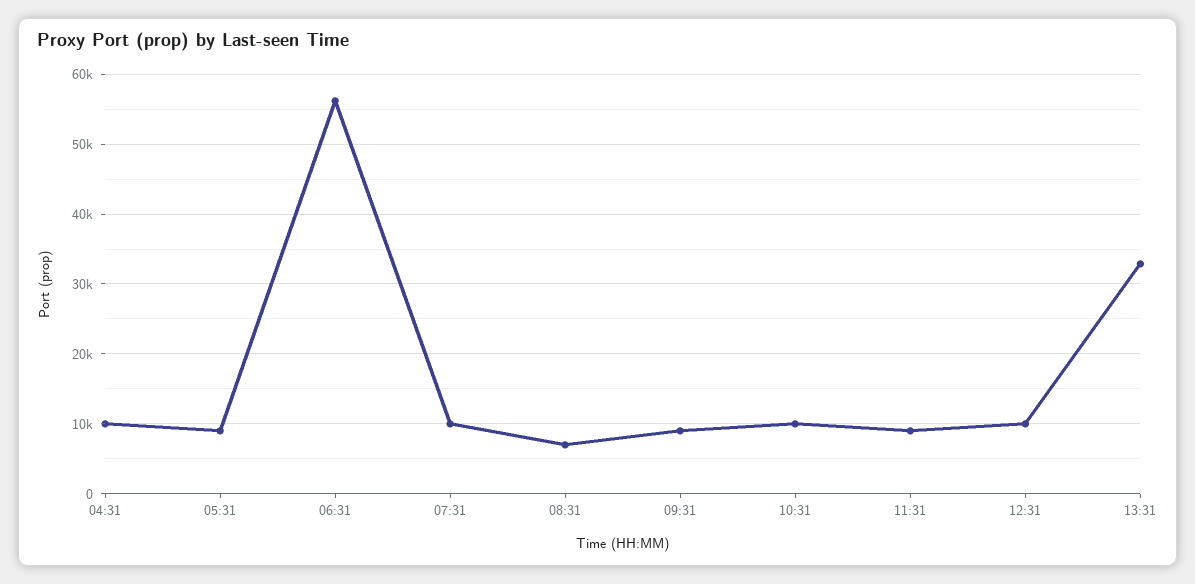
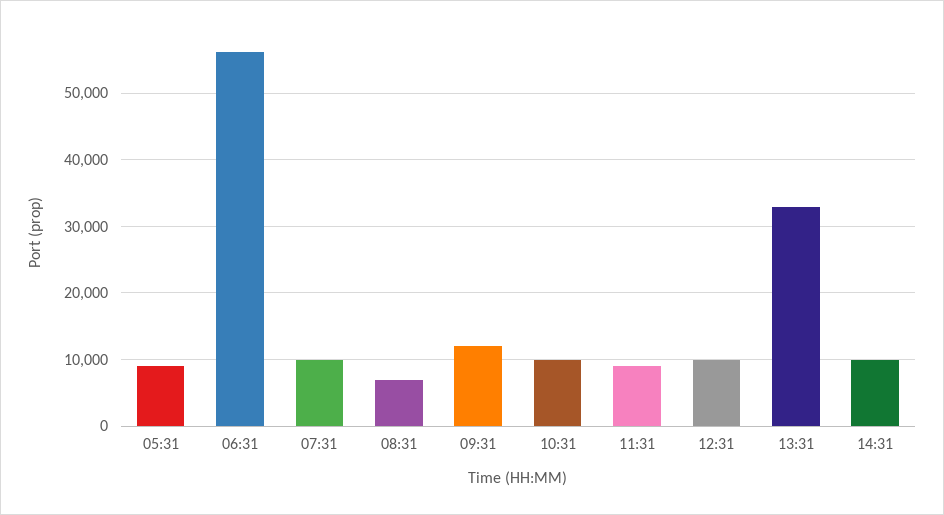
04:31: 10000 -> none
09:31: 9000 -> 12000
14:31: none -> 10000

